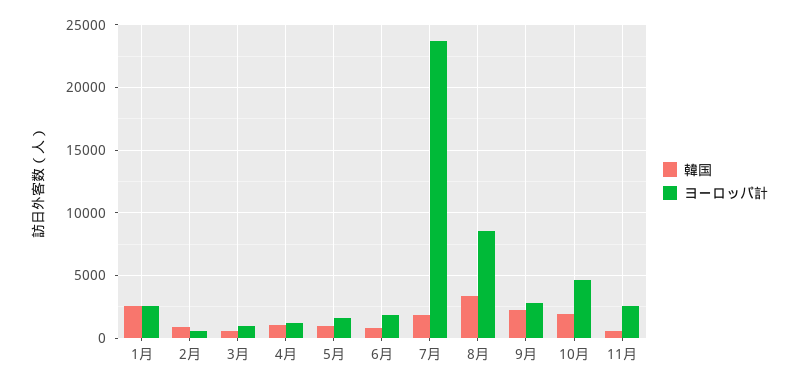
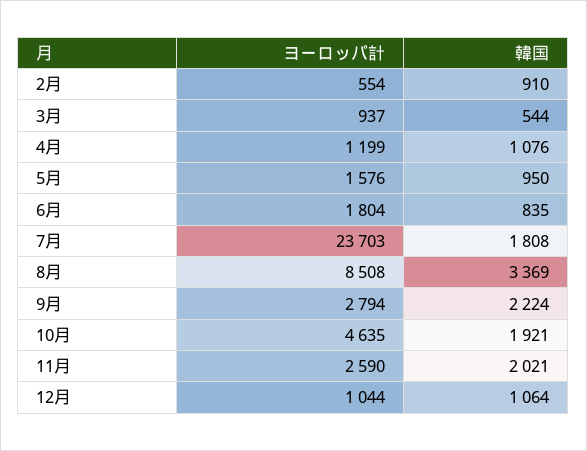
韓国, 1月: 2500 -> none
ヨーロッパ計, 1月: 2500 -> none
韓国, 11月: 500 -> 2021
ヨーロッパ計, 12月: none -> 1044
韓国, 12月: none -> 1064

